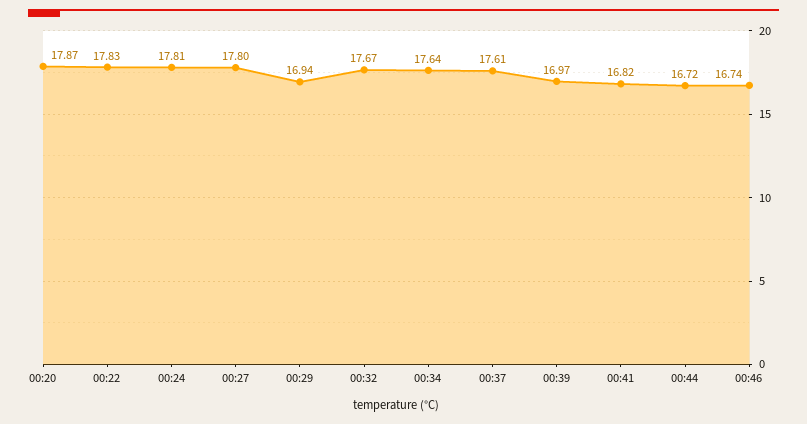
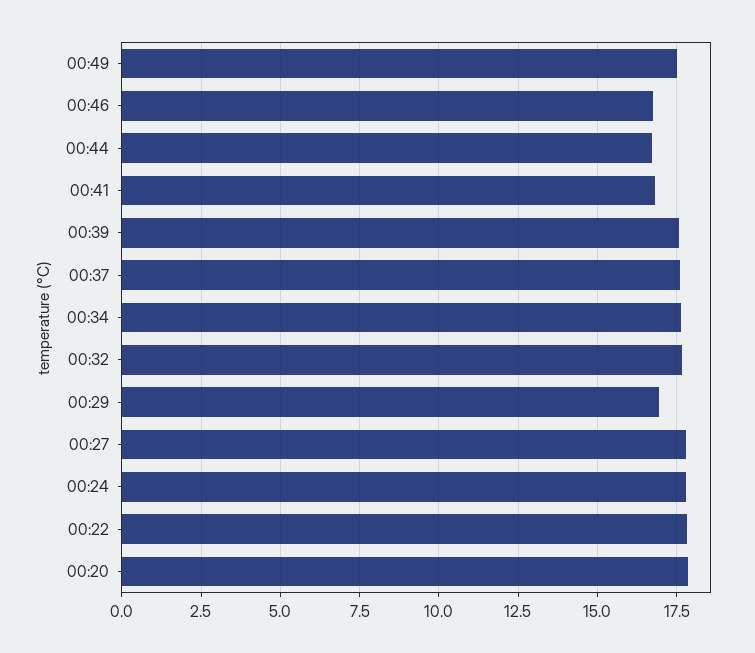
00:39: 16.97 -> 17.5
00:49: none -> 17.5

